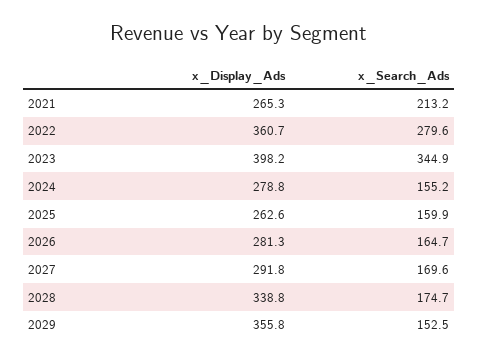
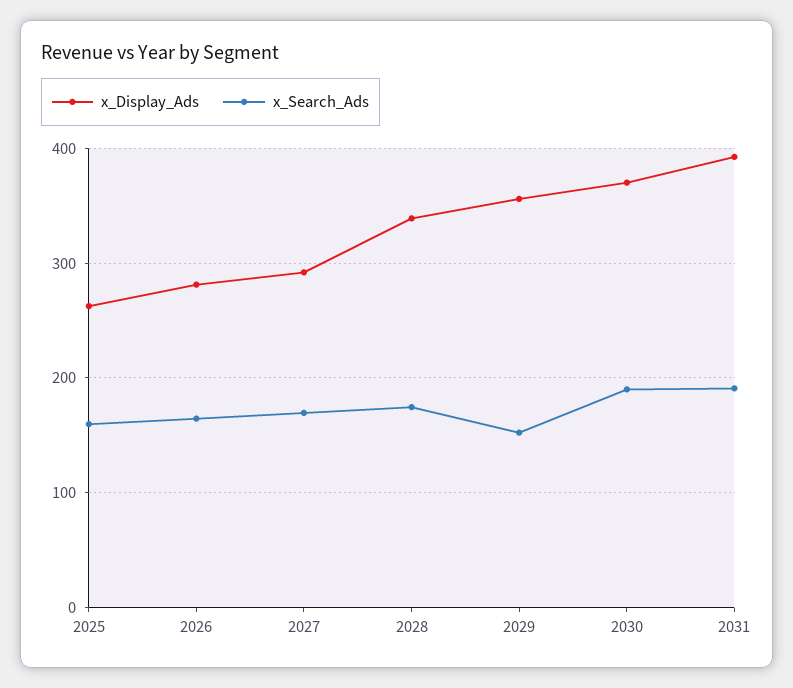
x_Display_Ads, 2021: 265.3 -> none
x_Search_Ads, 2021: 213.2 -> none
x_Display_Ads, 2022: 360.7 -> none
x_Search_Ads, 2022: 279.6 -> none
x_Display_Ads, 2023: 398.2 -> none
x_Search_Ads, 2023: 344.9 -> none
x_Display_Ads, 2024: 278.8 -> none
x_Search_Ads, 2024: 155.2 -> none
x_Display_Ads, 2030: none -> 370
x_Search_Ads, 2030: none -> 190
x_Display_Ads, 2031: none -> 390
x_Search_Ads, 2031: none -> 190

